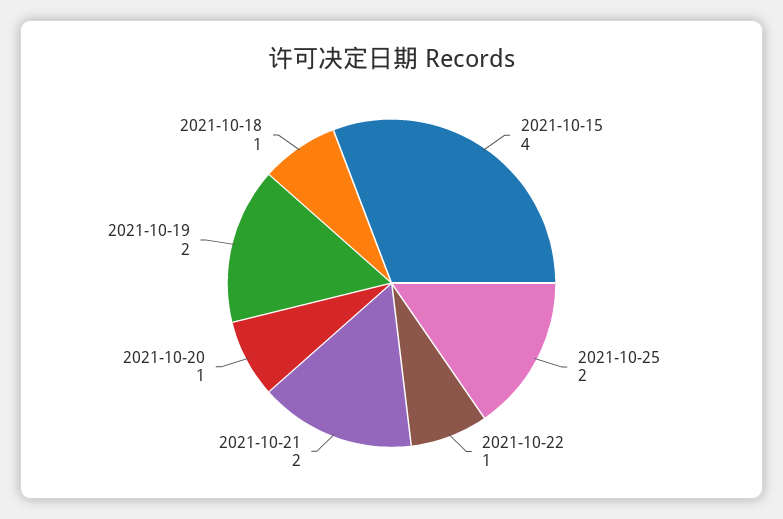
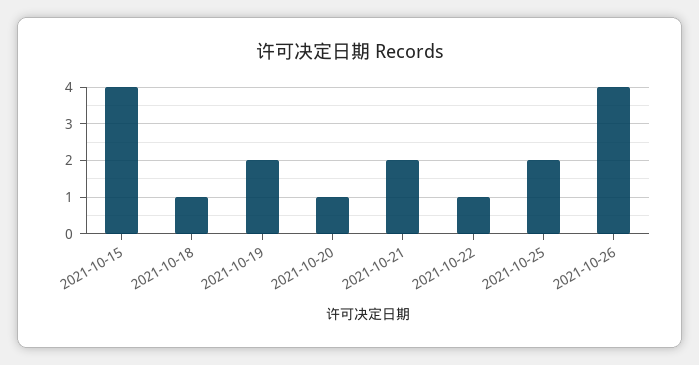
2021-10-26: none -> 4

